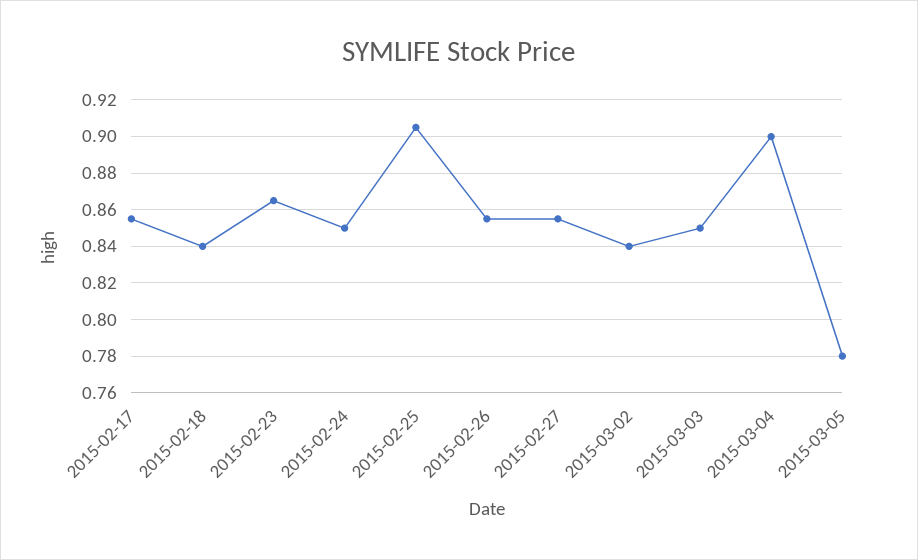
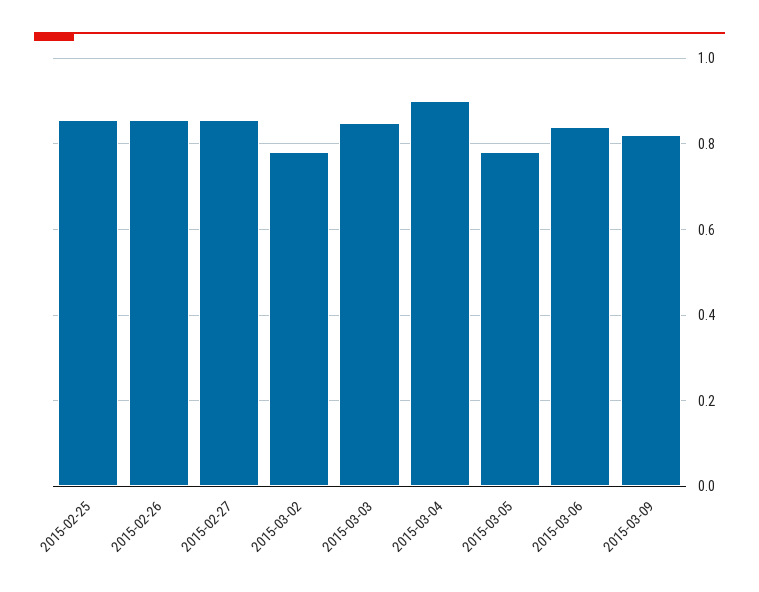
2015-02-17: 0.855 -> none
2015-02-18: 0.84 -> none
2015-02-23: 0.865 -> none
2015-02-24: 0.85 -> none
2015-02-25: 0.905 -> 0.86
2015-03-02: 0.84 -> 0.78
2015-03-06: none -> 0.84
2015-03-09: none -> 0.82

